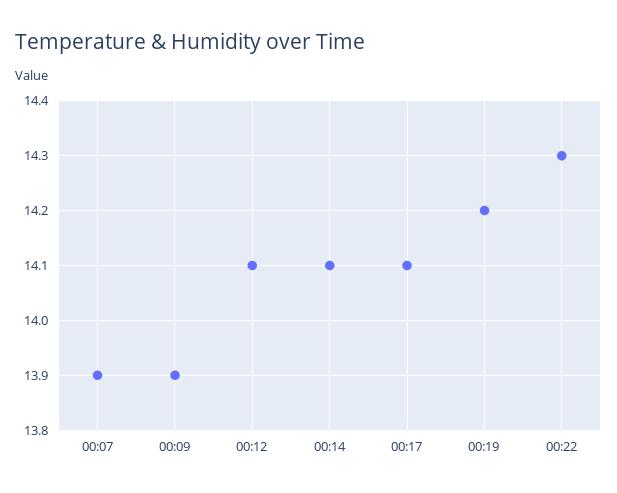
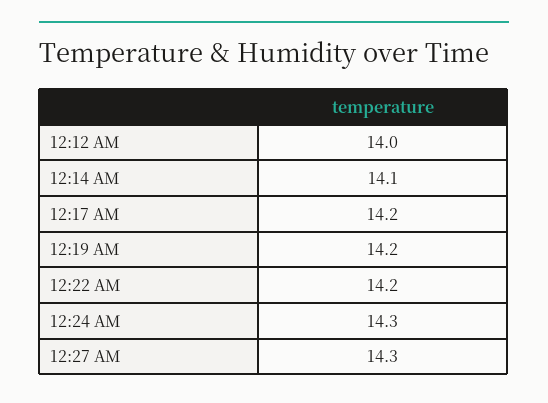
00:07: 13.9 -> none
00:09: 13.9 -> none
00:12: 14.1 -> 14
00:17: 14.1 -> 14.2
00:22: 14.3 -> 14.2
12:24 AM: none -> 14.3
12:27 AM: none -> 14.3

